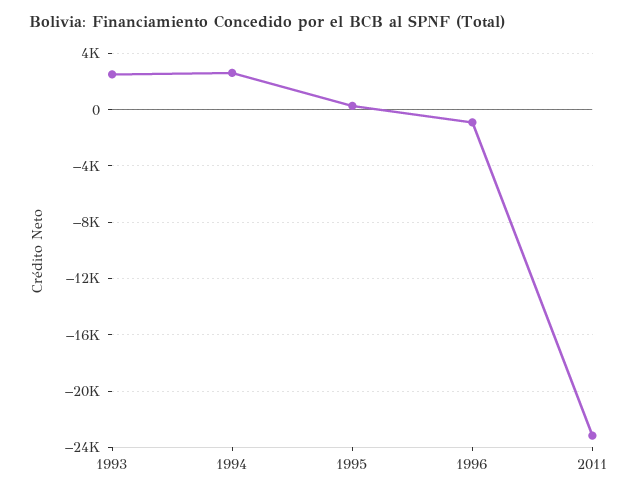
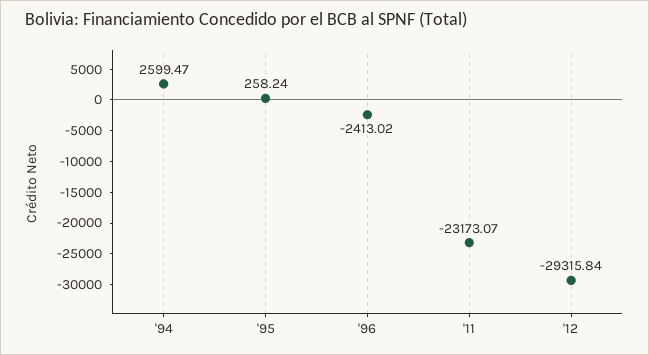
1993: 2500 -> none
1996: -1000 -> -2413.02
'12: none -> -29315.84

